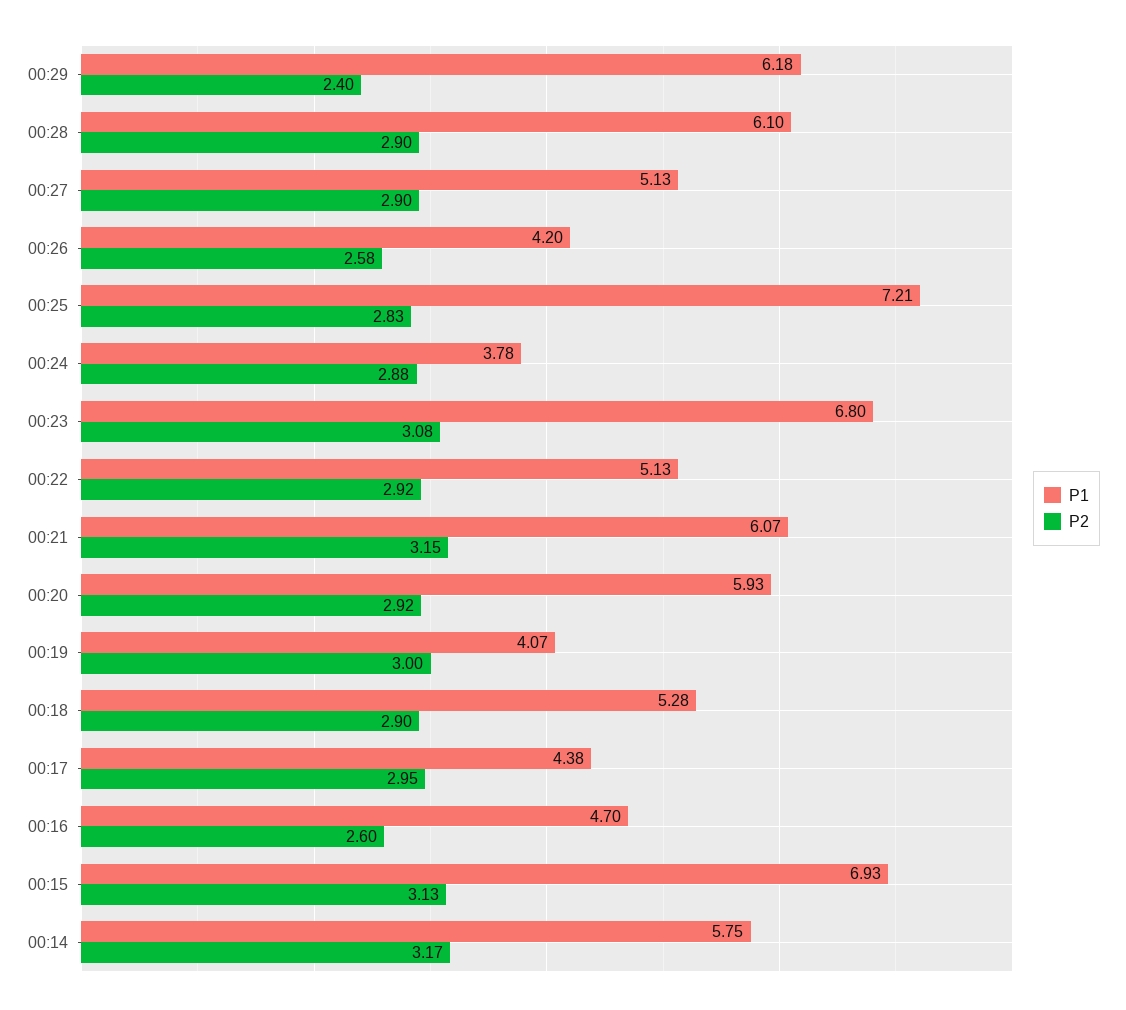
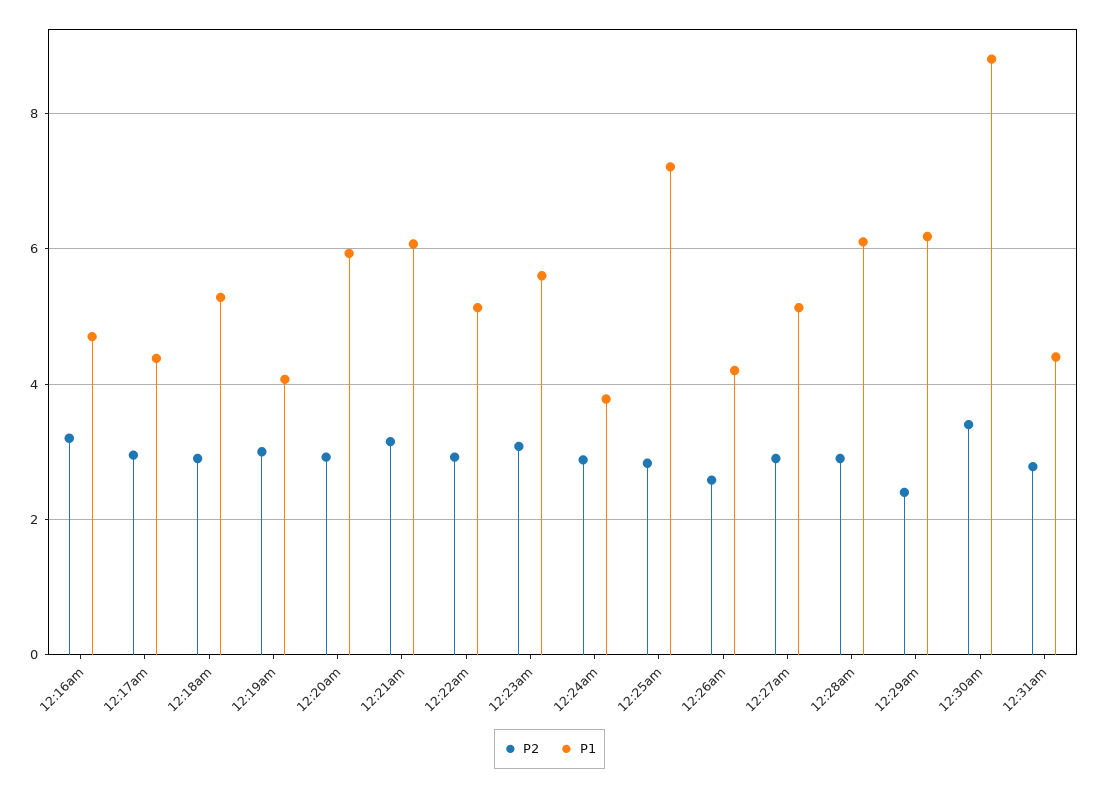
P1, 00:23: 6.8 -> 5.6
P2, 00:16: 2.6 -> 3.2
P1, 00:15: 6.93 -> none
P2, 00:15: 3.13 -> none
P1, 00:14: 5.75 -> none
P2, 00:14: 3.17 -> none
P2, 12:30am: none -> 3.4
P1, 12:30am: none -> 8.8
P2, 12:31am: none -> 2.8
P1, 12:31am: none -> 4.4

